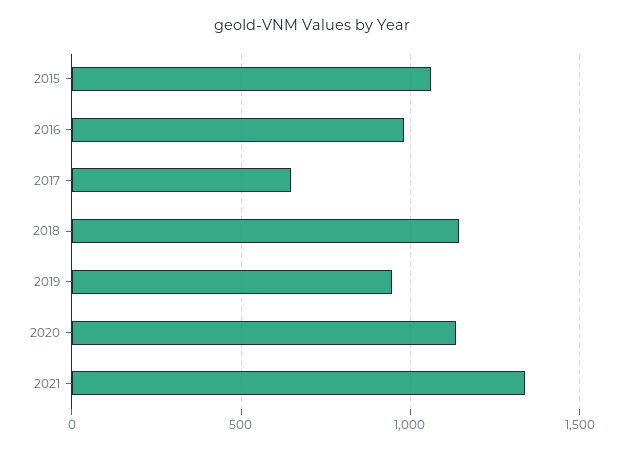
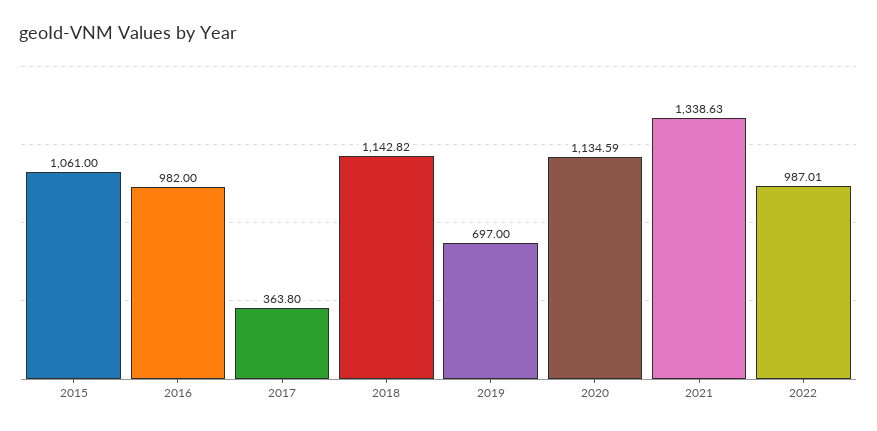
2017: 650 -> 363.8
2019: 950 -> 697
2022: none -> 987.01

